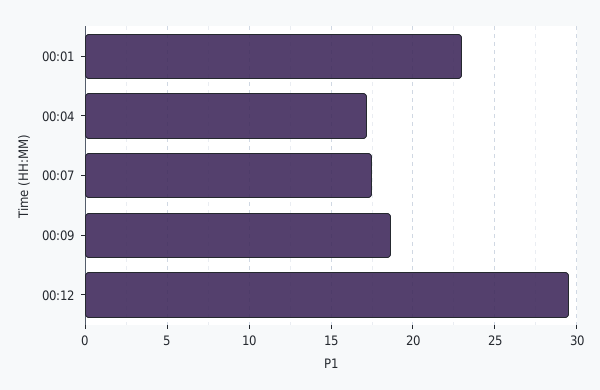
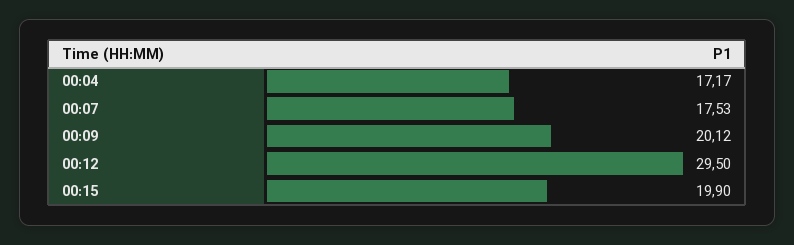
00:01: 23 -> none
00:09: 18.5 -> 20.12
00:15: none -> 19.9

